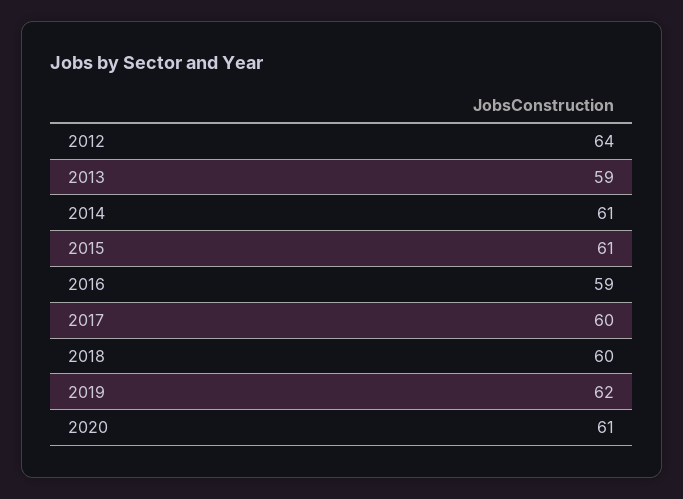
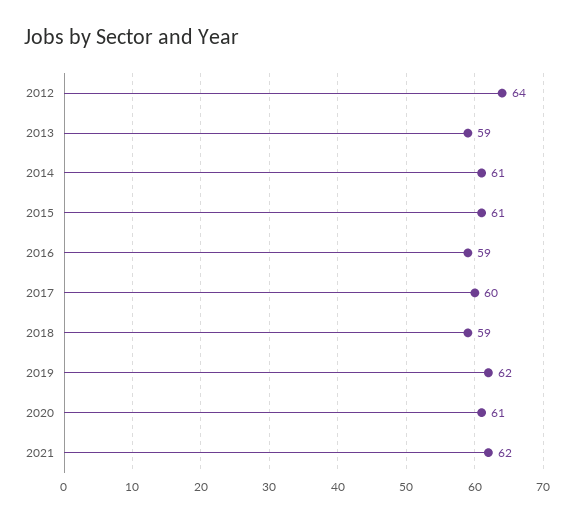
2018: 60 -> 59
2021: none -> 62

